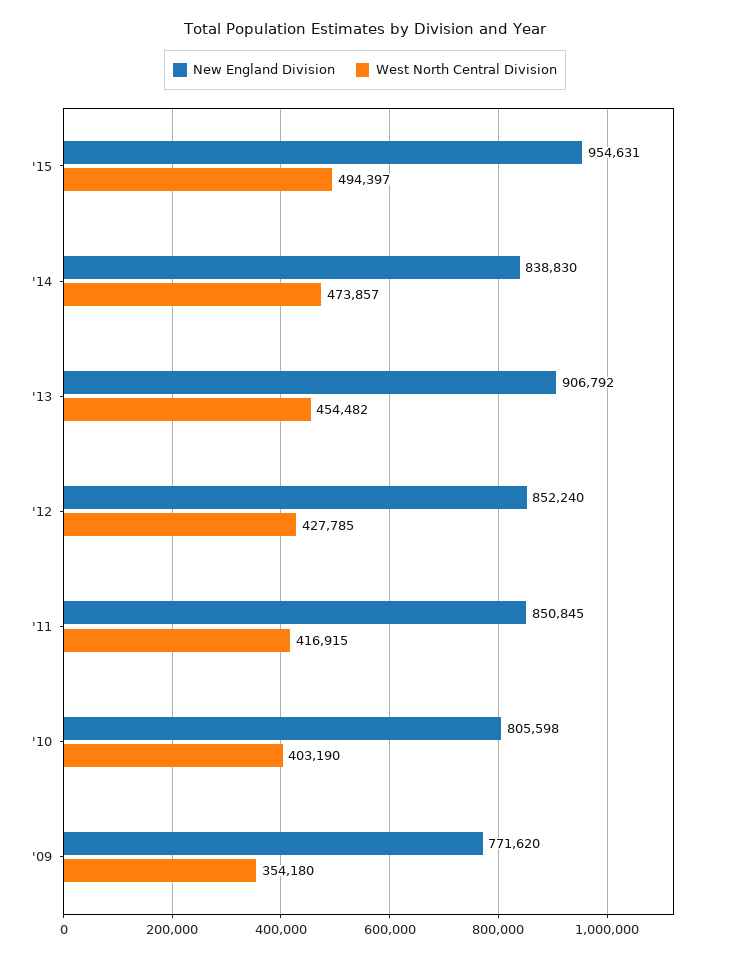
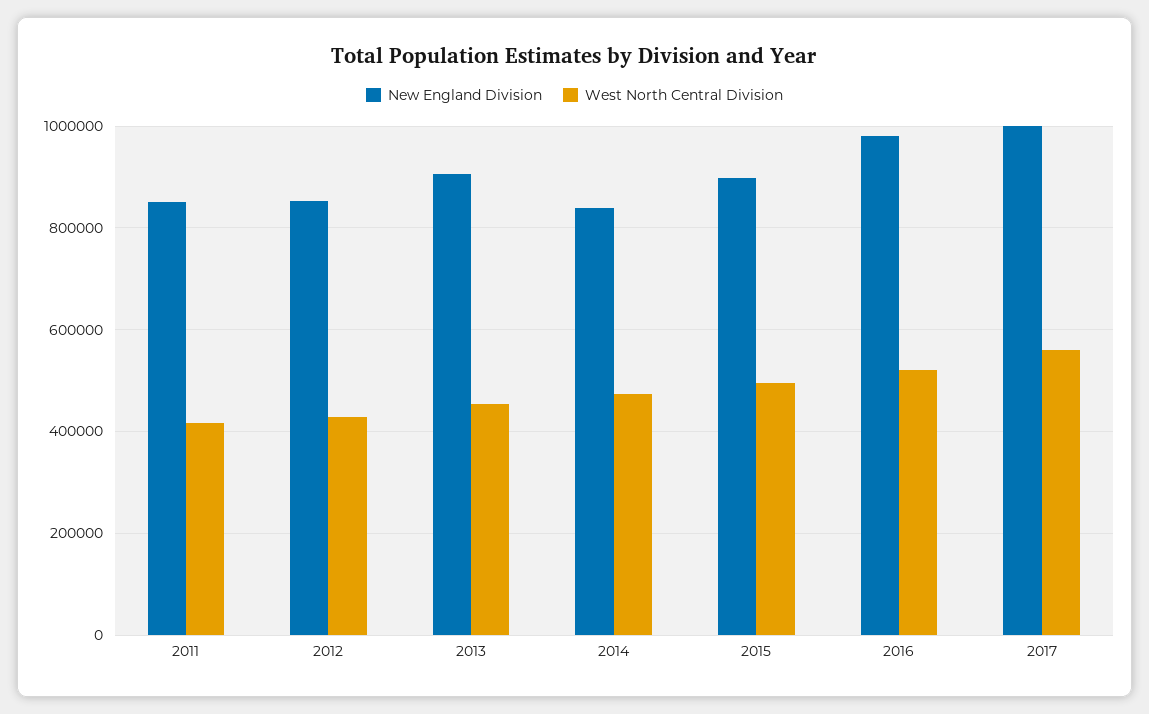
New England Division, '15: 954631 -> 900000
New England Division, '10: 805598 -> none
West North Central Division, '10: 403190 -> none
New England Division, '09: 771620 -> none
West North Central Division, '09: 354180 -> none
New England Division, 2016: none -> 980000
West North Central Division, 2016: none -> 520000
New England Division, 2017: none -> 1000000
West North Central Division, 2017: none -> 560000

